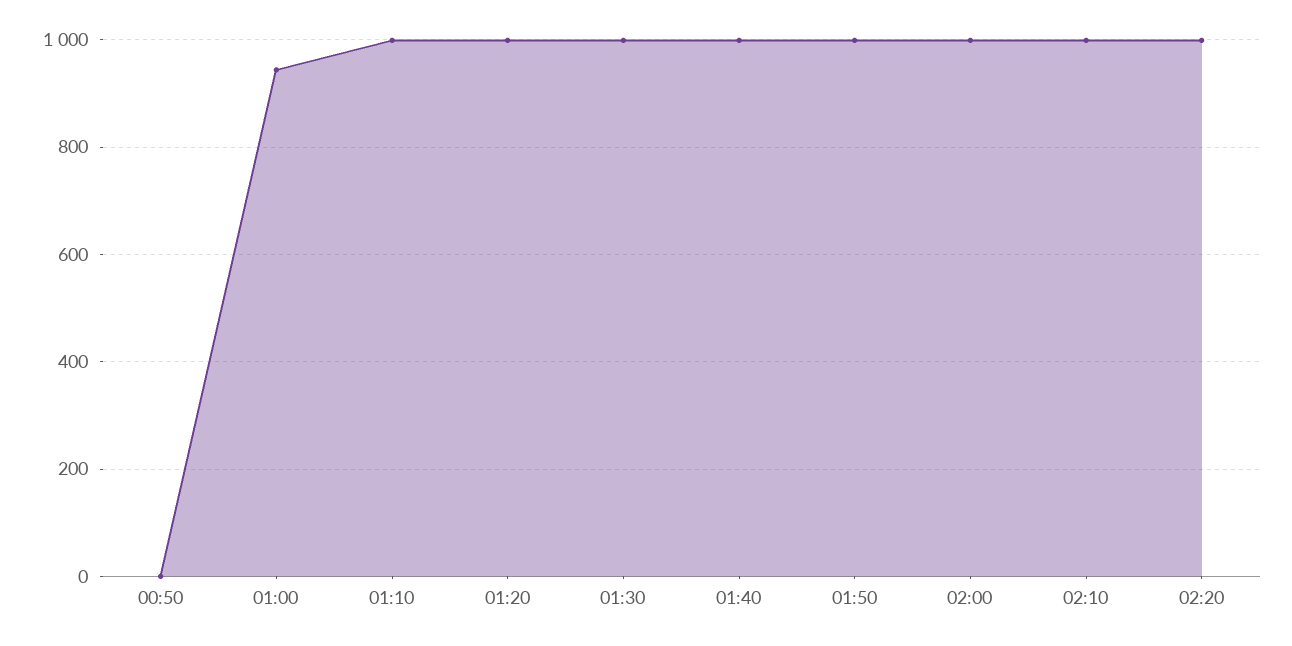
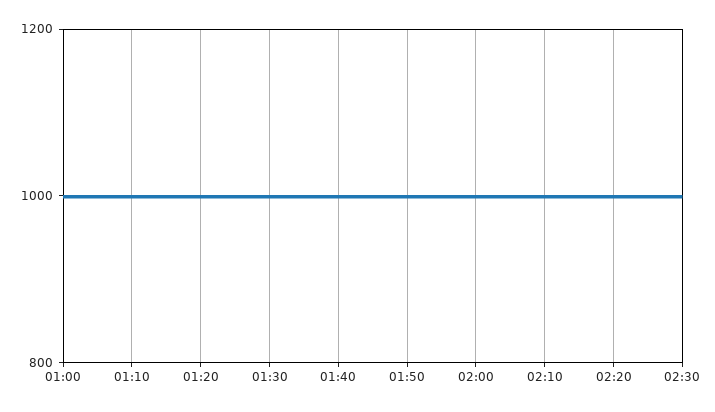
00:50: 0 -> none
01:00: 940 -> 1000
02:30: none -> 1000

